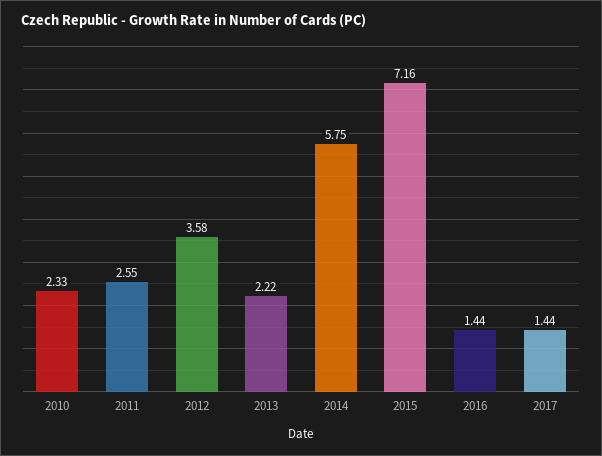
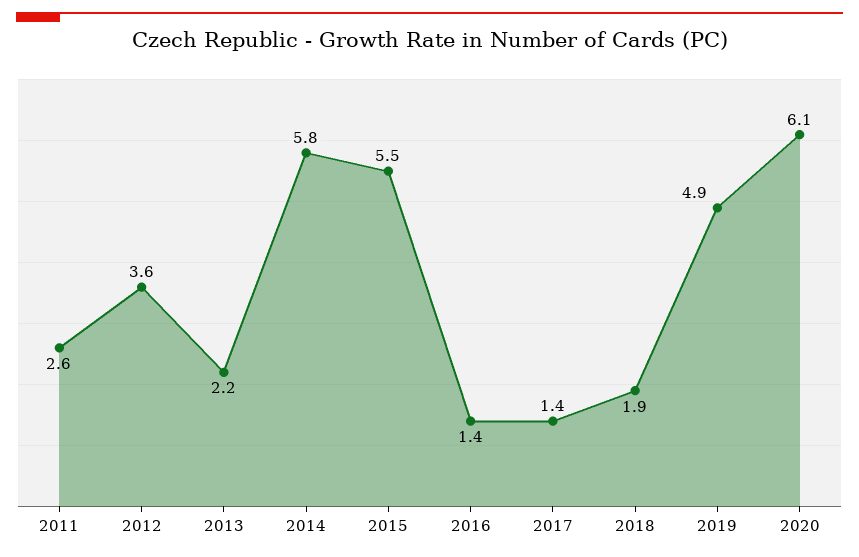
2010: 2.33 -> none
2015: 7.16 -> 5.5
2018: none -> 1.9
2019: none -> 4.9
2020: none -> 6.1

